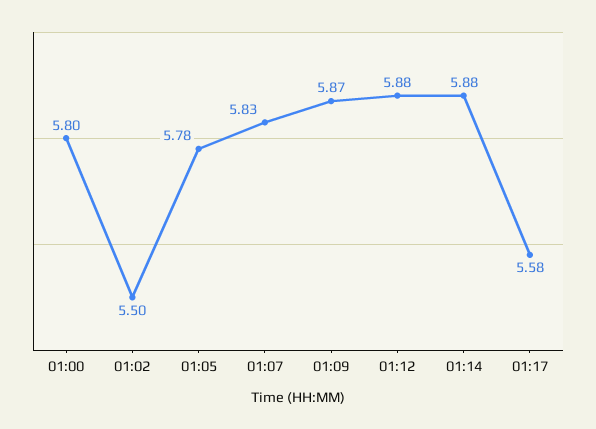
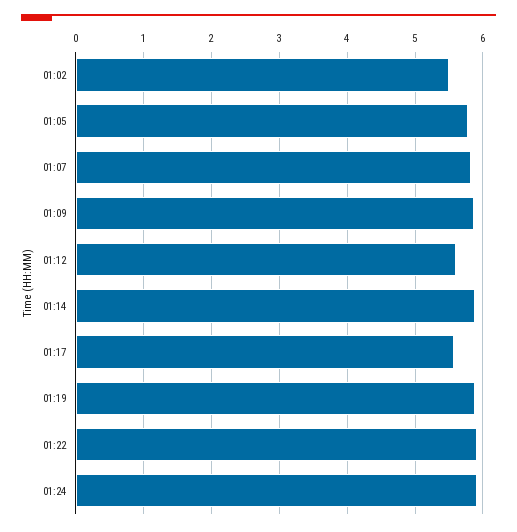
01:00: 5.8 -> none
01:12: 5.88 -> 5.6
01:19: none -> 5.9
01:22: none -> 5.9
01:24: none -> 5.9

